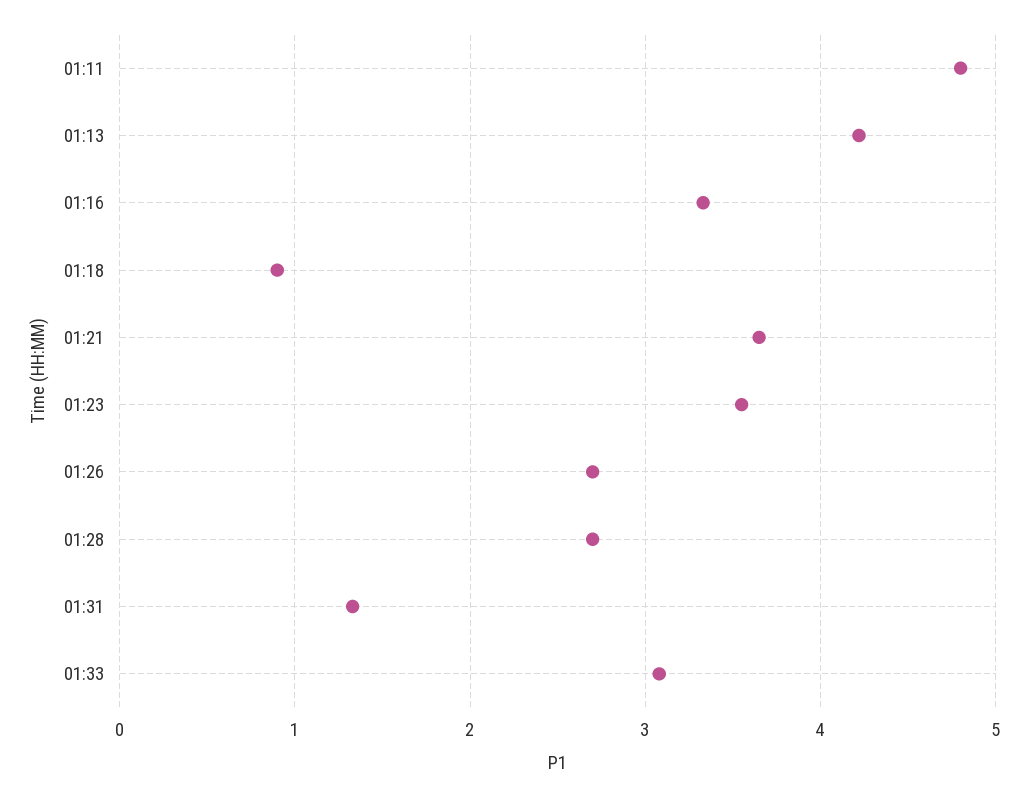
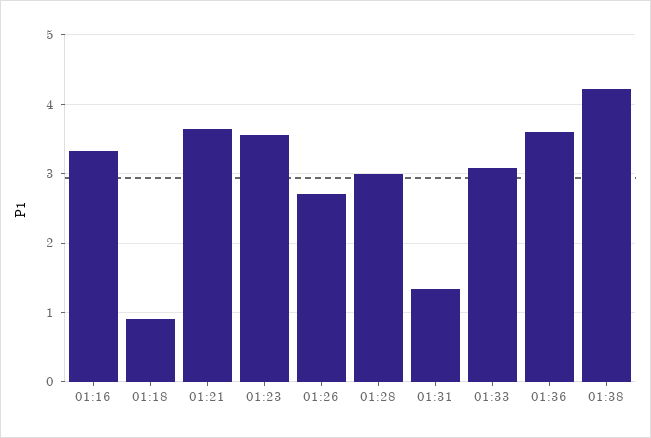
01:11: 4.8 -> none
01:13: 4.2 -> none
01:28: 2.7 -> 3
01:36: none -> 3.6
01:38: none -> 4.2

